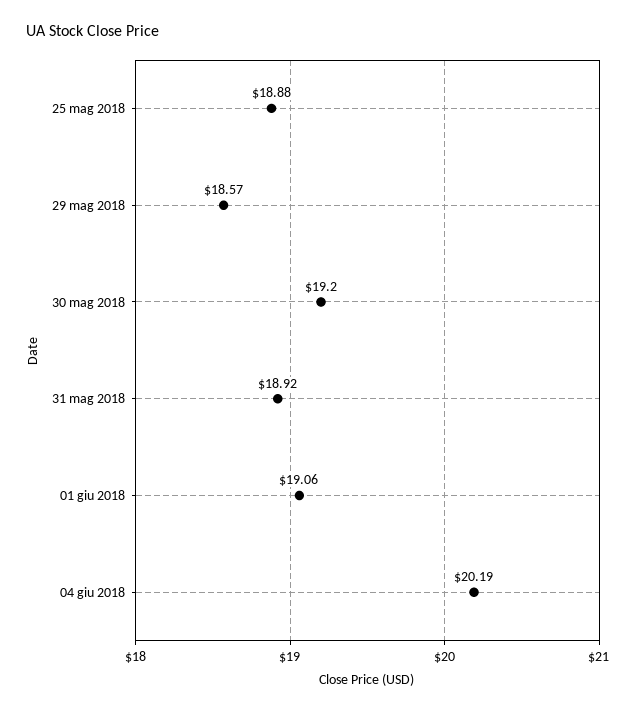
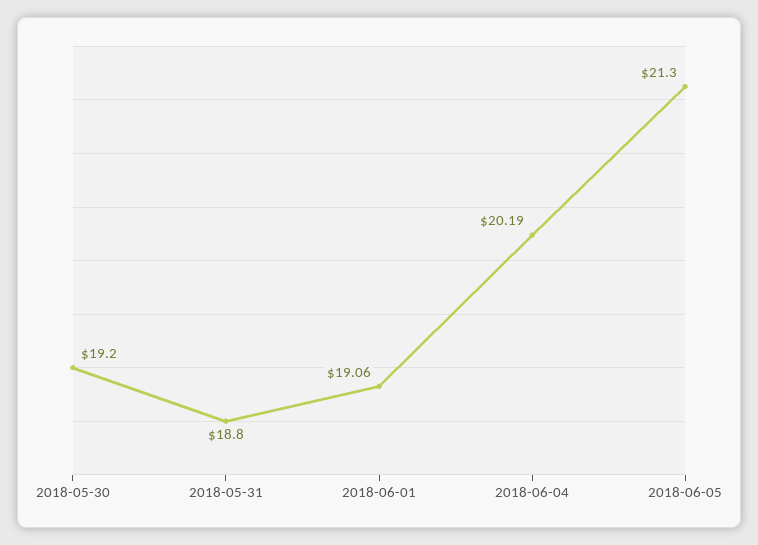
25 mag 2018: 18.88 -> none
29 mag 2018: 18.57 -> none
31 mag 2018: 18.92 -> 18.8
2018-06-05: none -> 21.3

